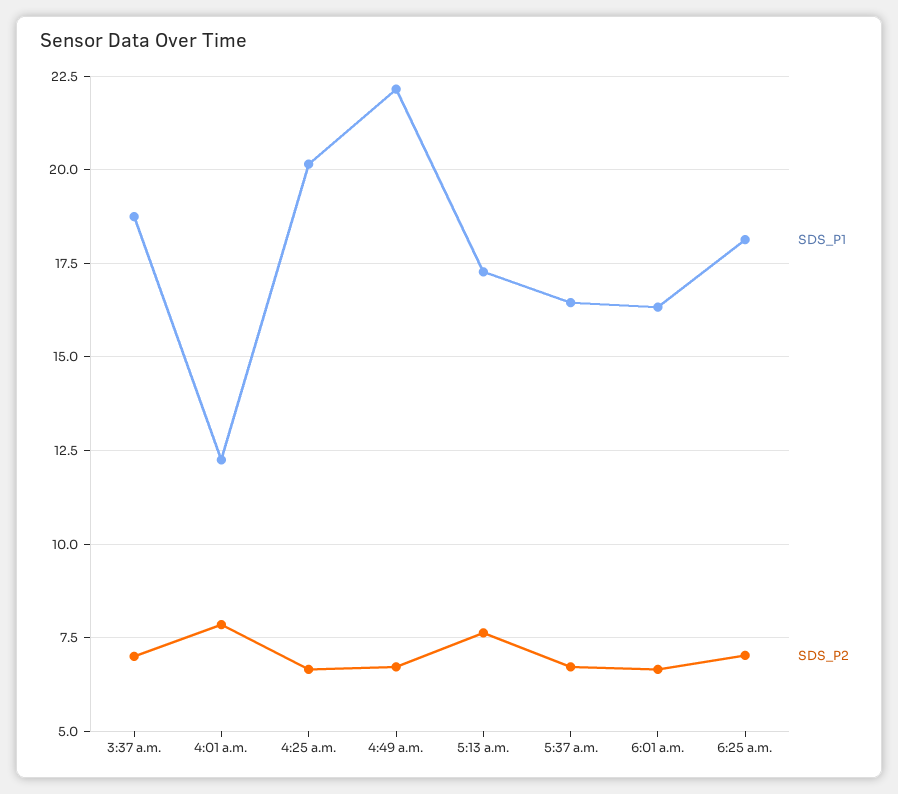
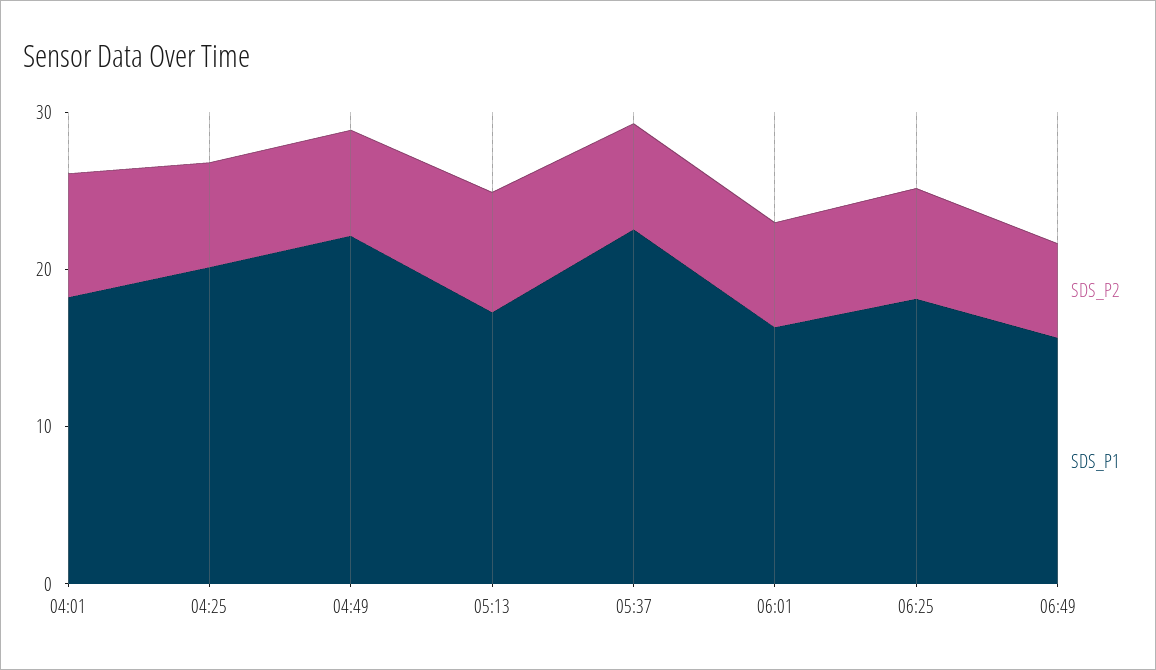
SDS_P1, 3:37 a.m.: 18.75 -> none
SDS_P2, 3:37 a.m.: 7 -> none
SDS_P1, 4:01 a.m.: 12.25 -> 18
SDS_P1, 5:37 a.m.: 16.5 -> 22
SDS_P2, 06:49: none -> 6
SDS_P1, 06:49: none -> 16

